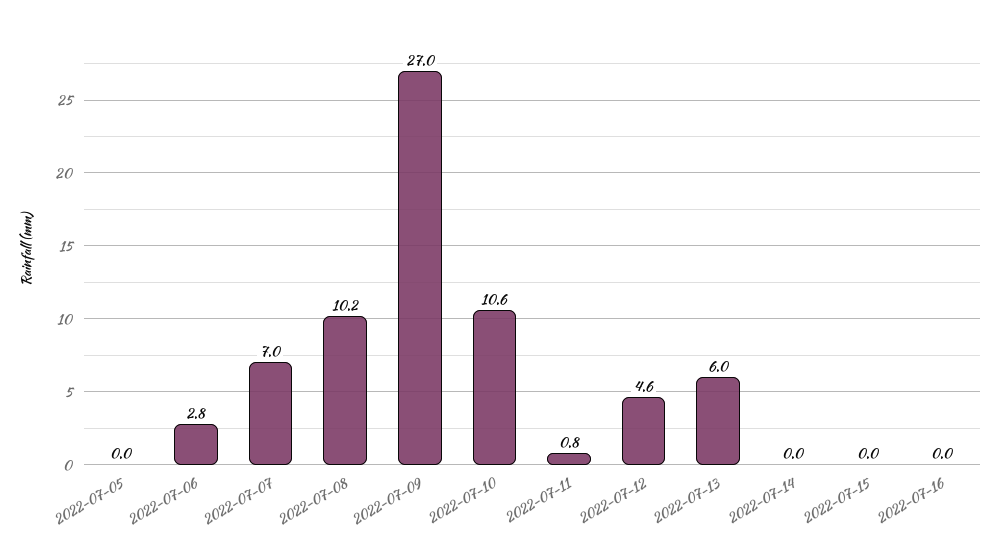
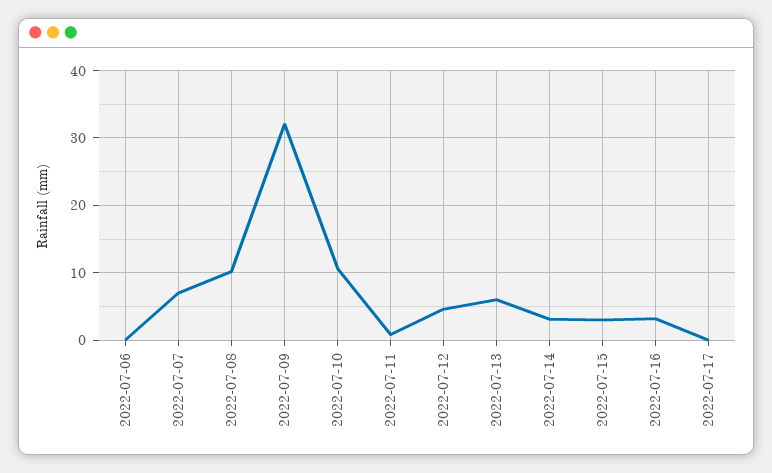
2022-07-05: 0 -> none
2022-07-06: 2.8 -> 0
2022-07-09: 27 -> 32
2022-07-14: 0 -> 3
2022-07-15: 0 -> 3
2022-07-16: 0 -> 3
2022-07-17: none -> 0

